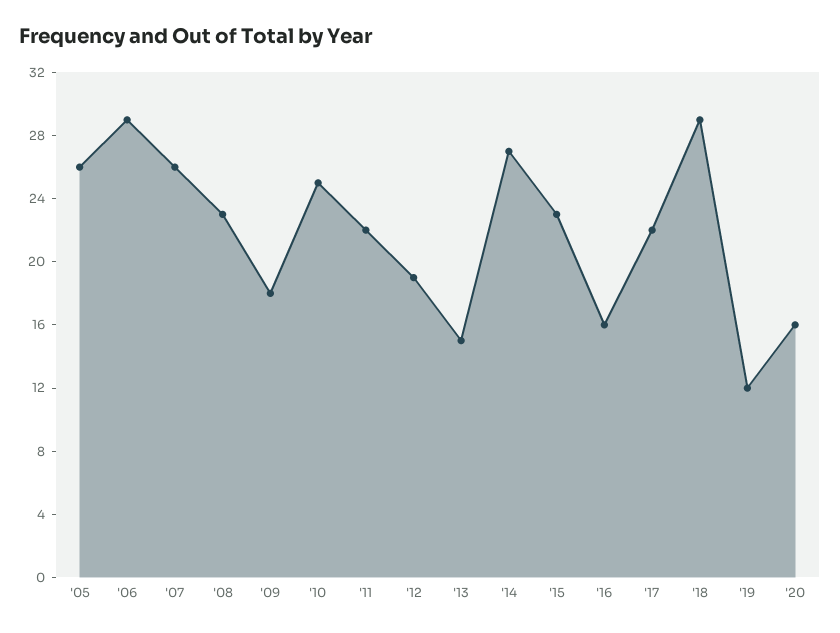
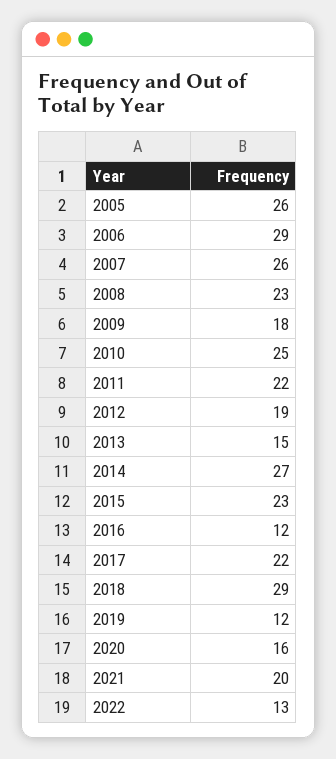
'16: 16 -> 12
2021: none -> 20
2022: none -> 13

